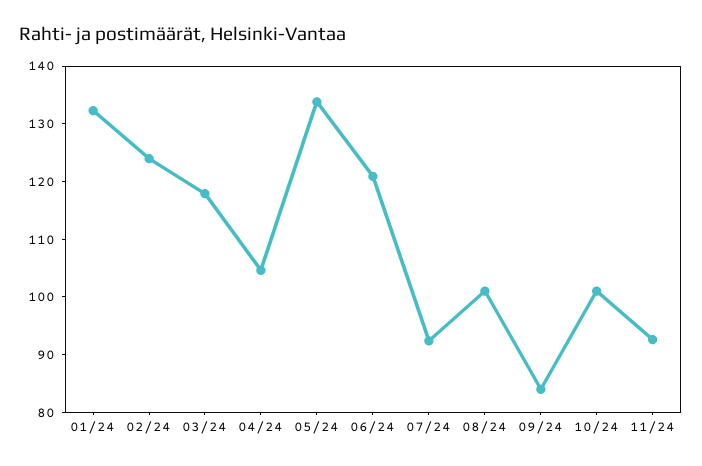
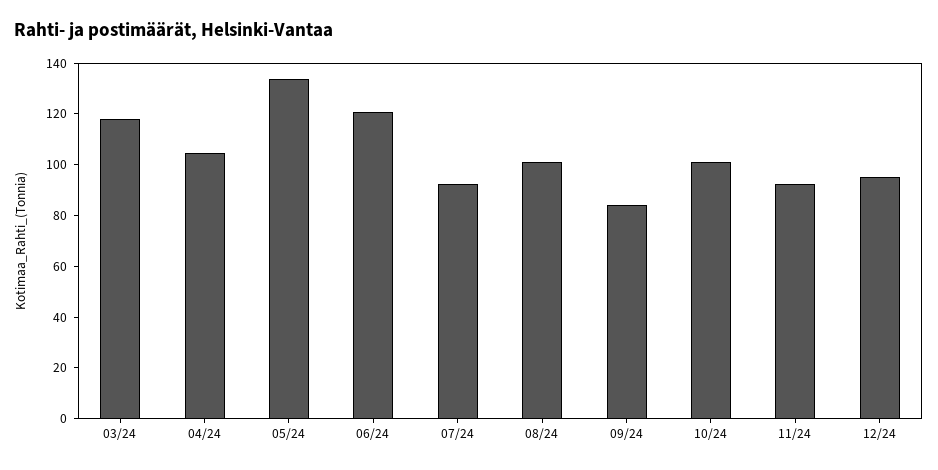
01/24: 132 -> none
02/24: 124 -> none
12/24: none -> 95

